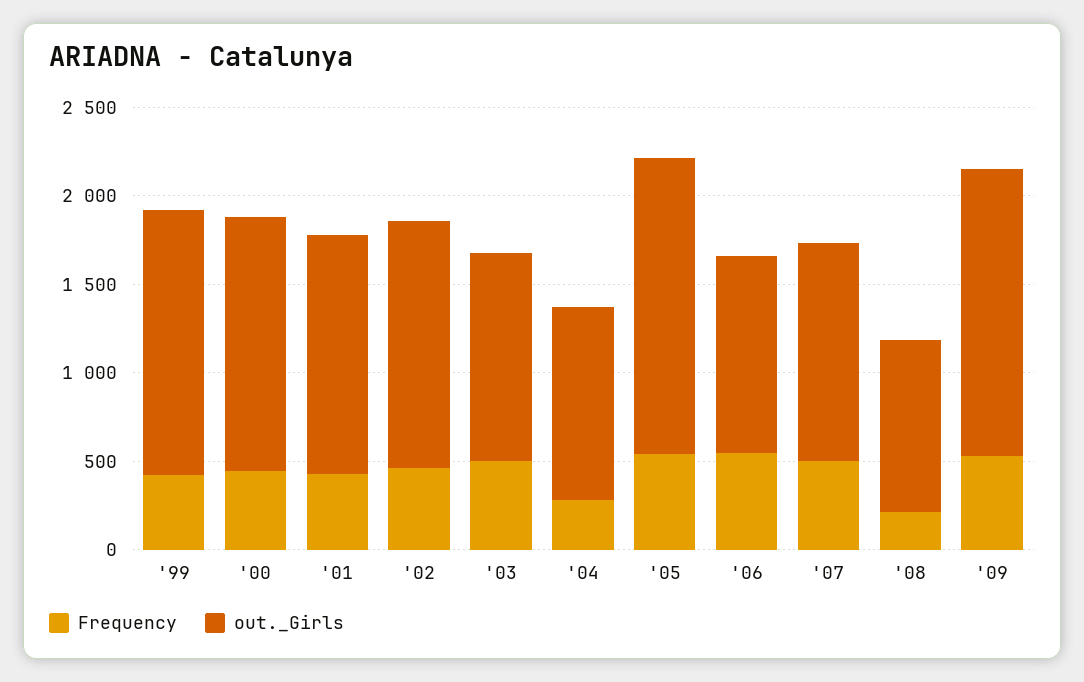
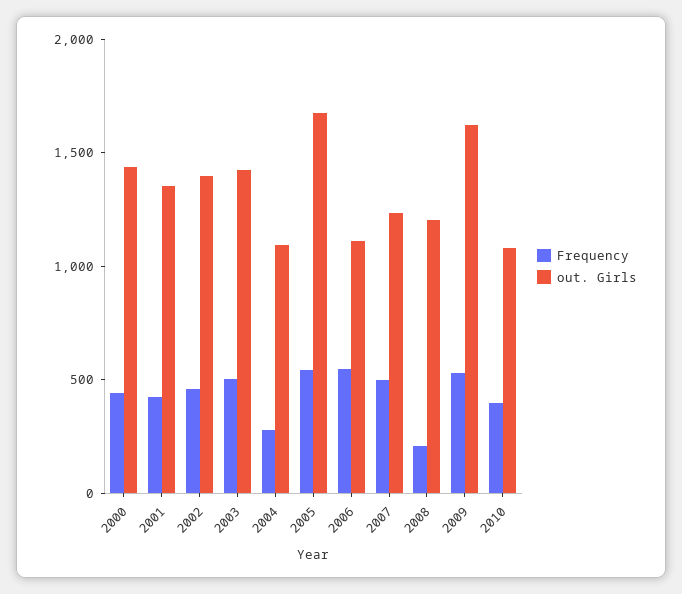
Frequency, '99: 400 -> none
out._Girls, '99: 1500 -> none
out._Girls, '03: 1200 -> 1400
out._Girls, '08: 1000 -> 1200
Frequency, 2010: none -> 400
out._Girls, 2010: none -> 1100

